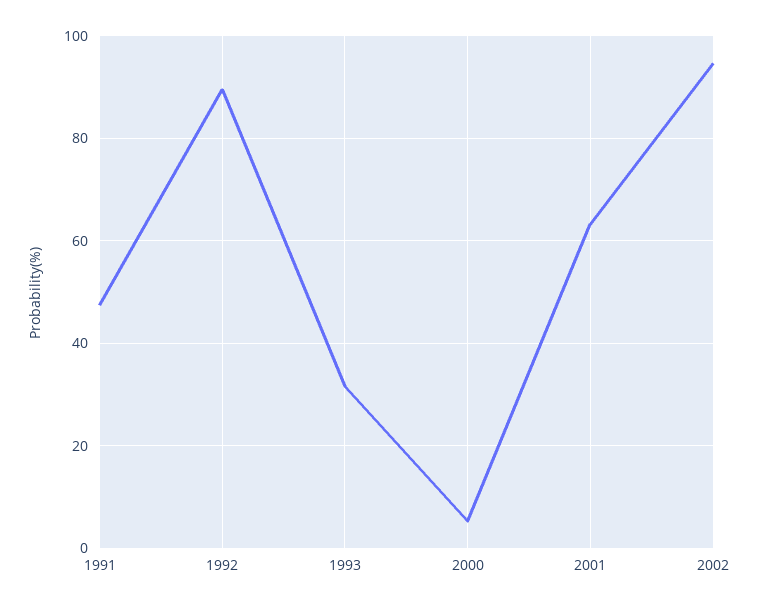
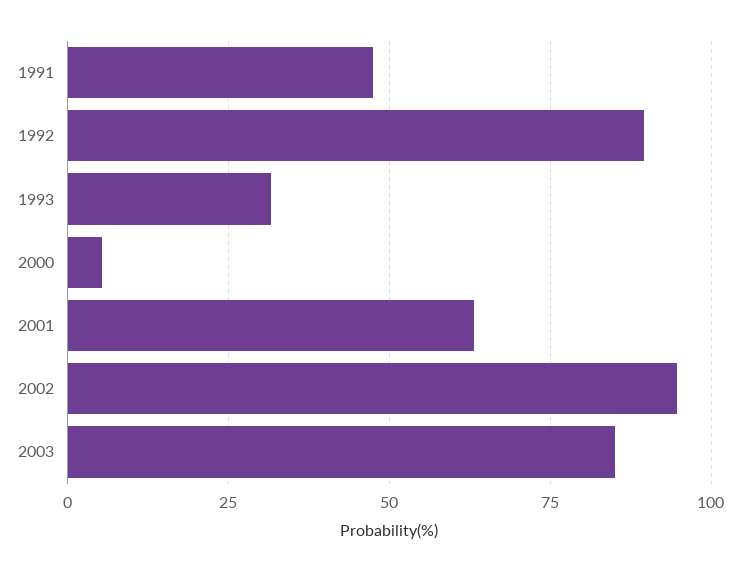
2003: none -> 85

